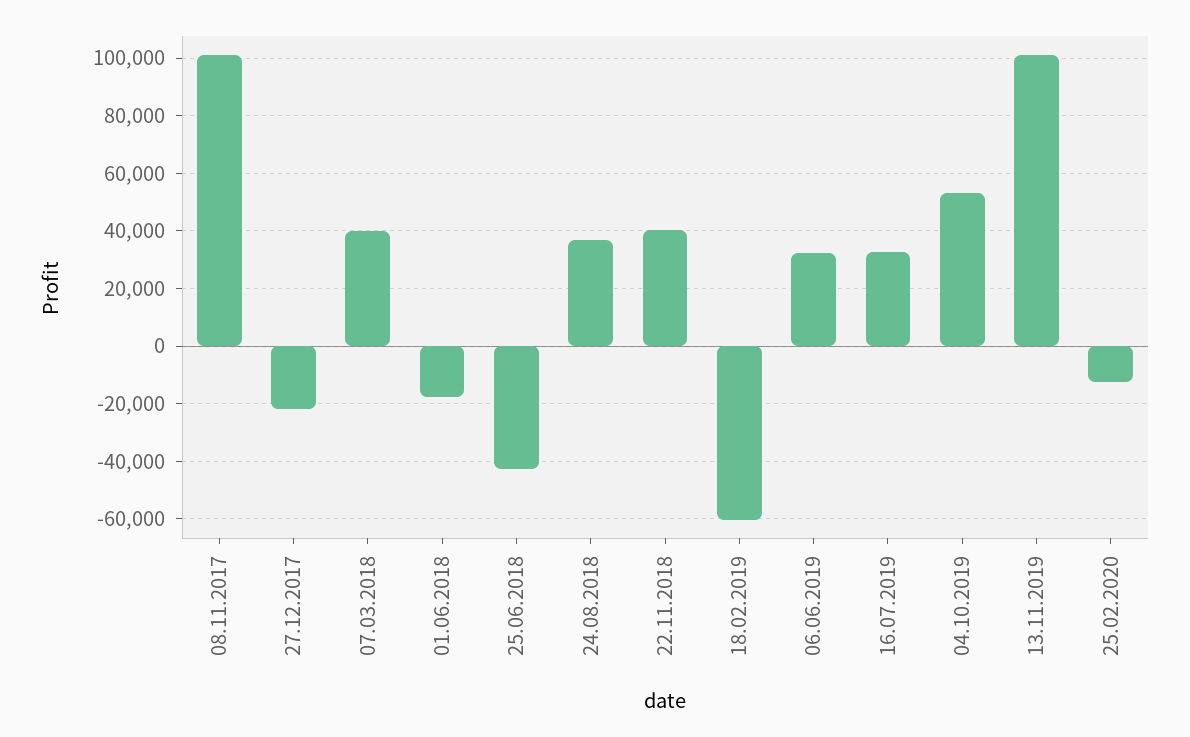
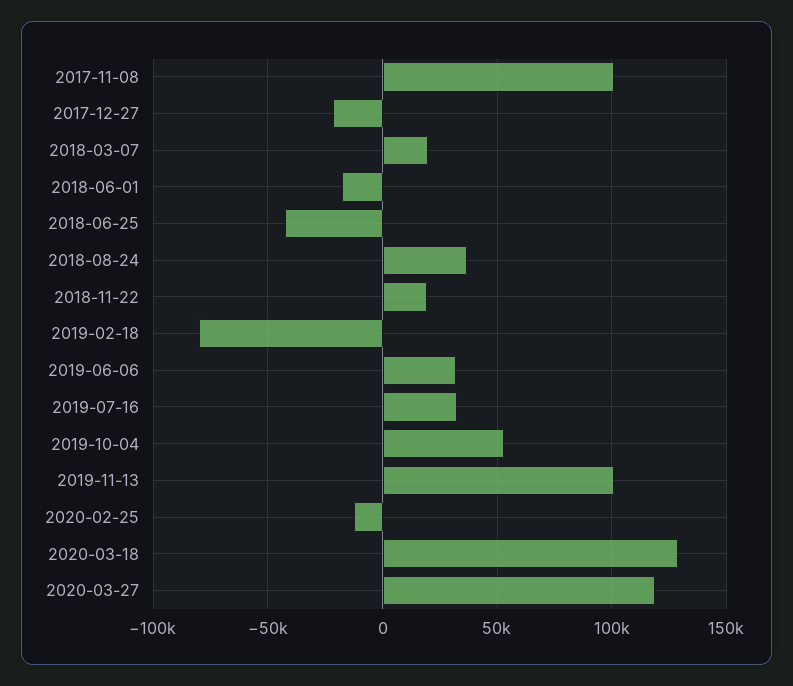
07.03.2018: 40000 -> 20000
22.11.2018: 40000 -> 20000
18.02.2019: -60000 -> -80000
2020-03-18: none -> 130000
2020-03-27: none -> 120000

